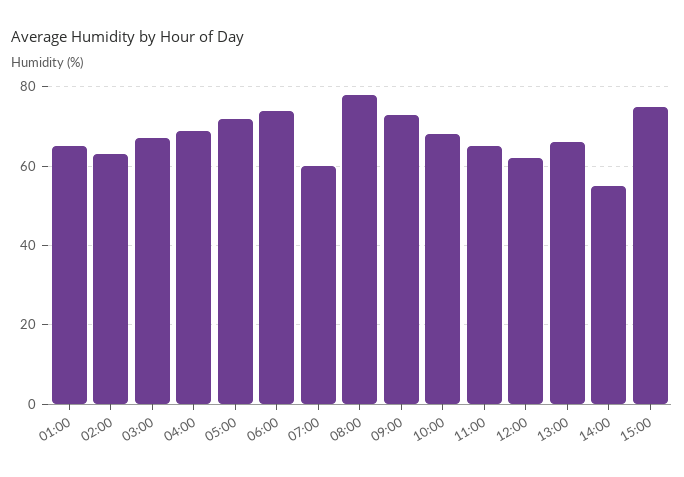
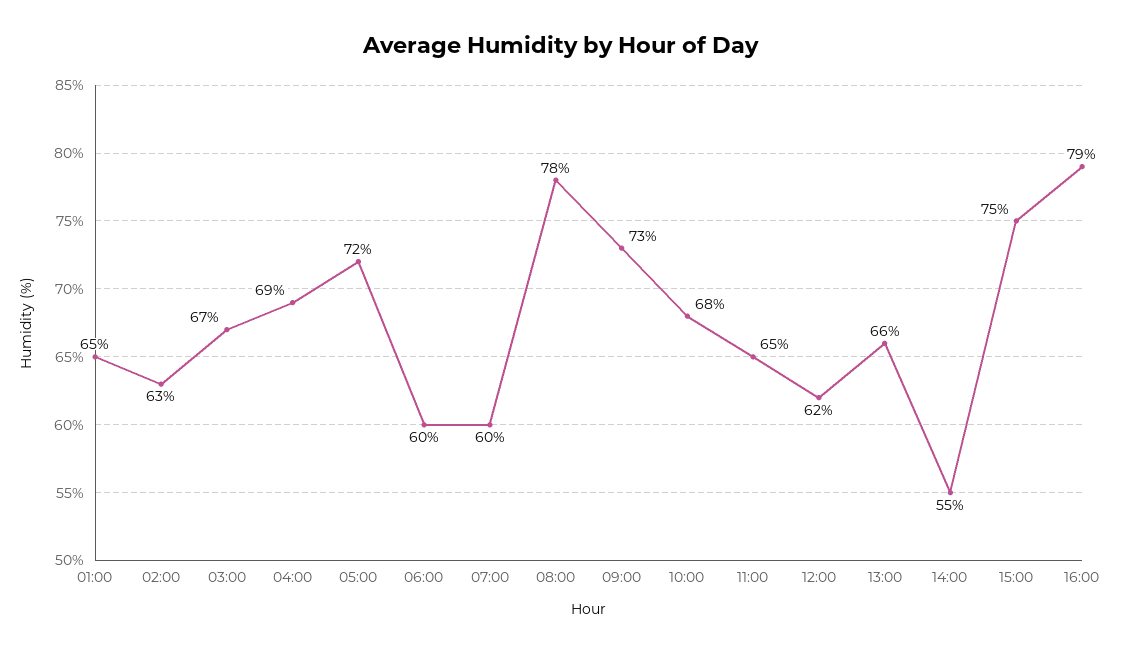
06:00: 75 -> 60
16:00: none -> 79

